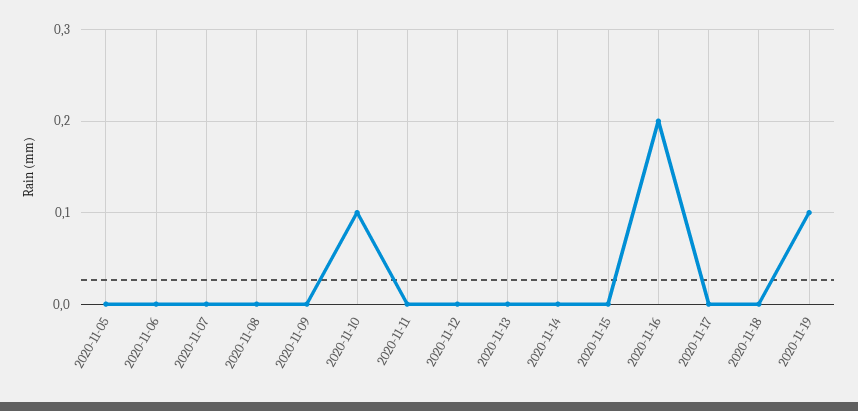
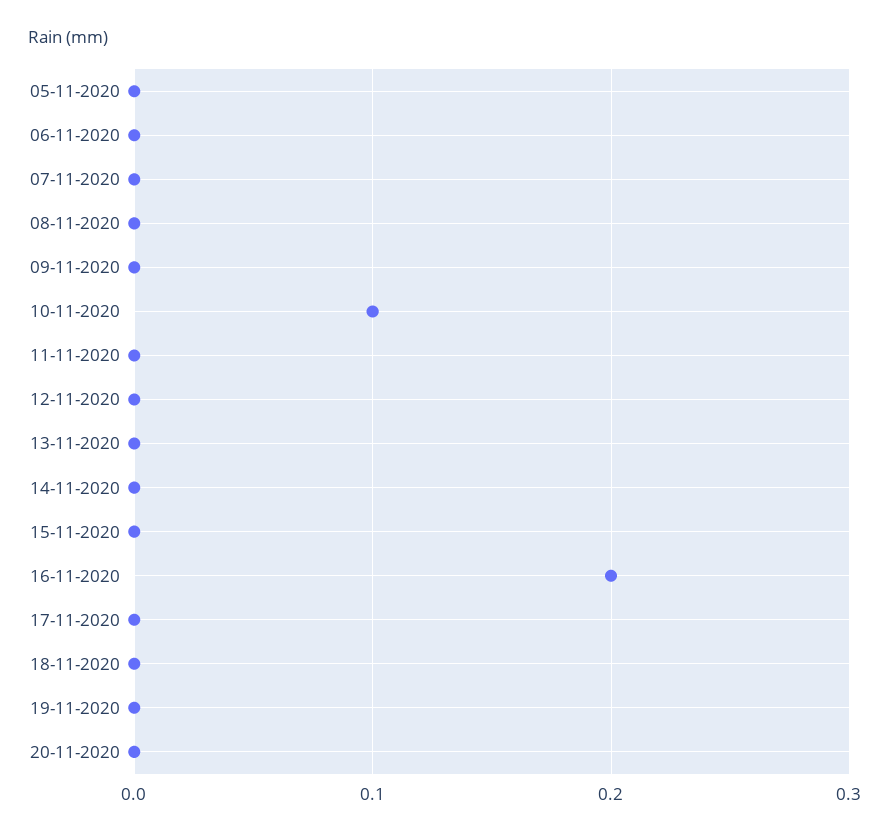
2020-11-19: 0.1 -> 0
20-11-2020: none -> 0

